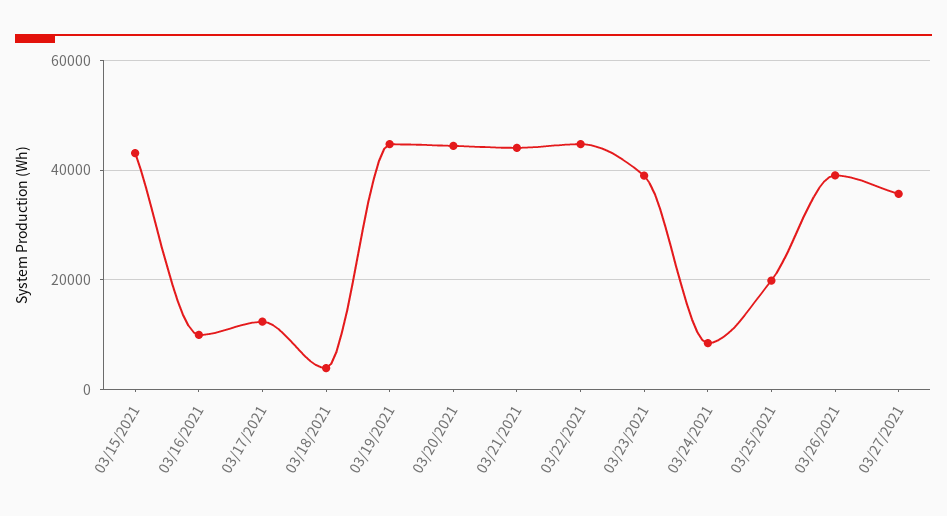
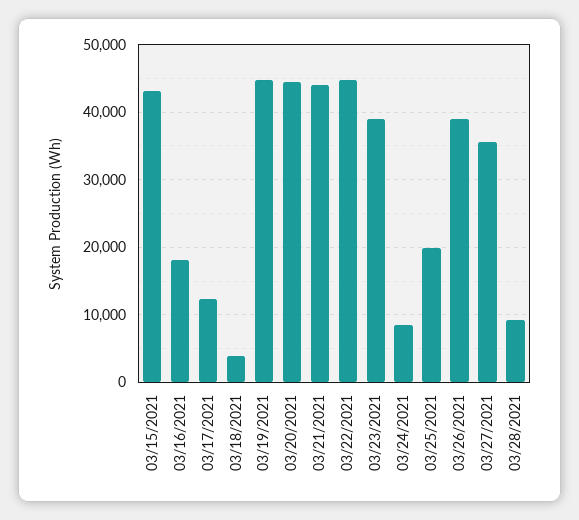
03/16/2021: 10000 -> 18000
03/28/2021: none -> 9000

